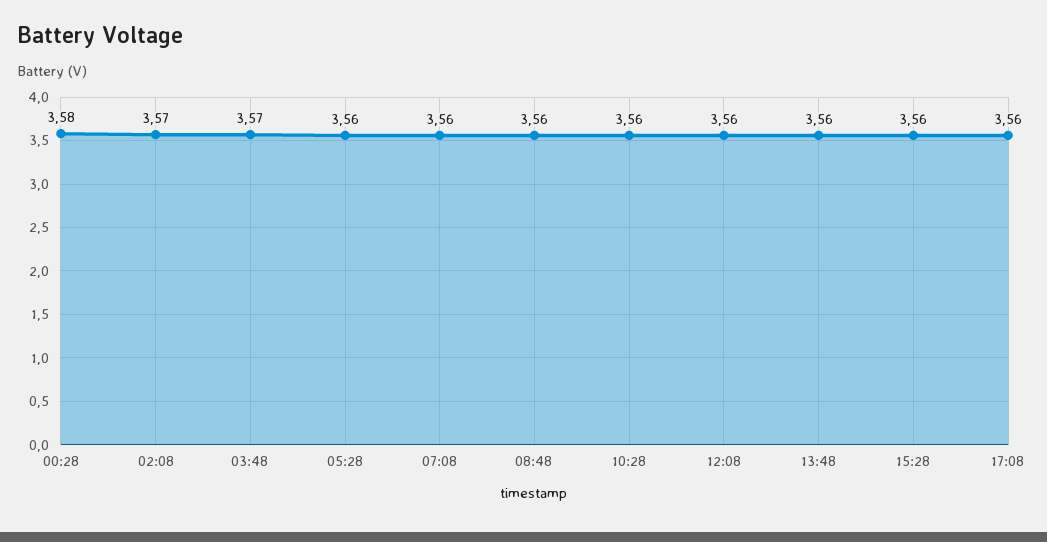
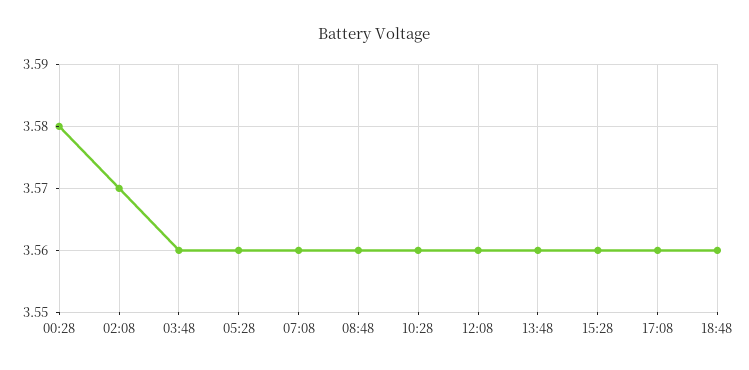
03:48: 3.57 -> 3.56
18:48: none -> 3.56

